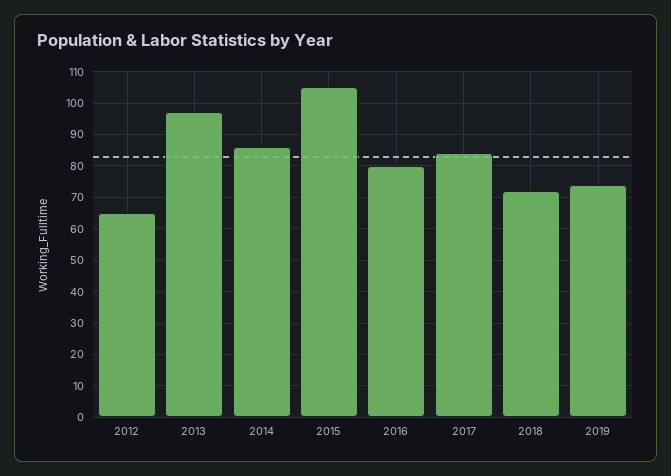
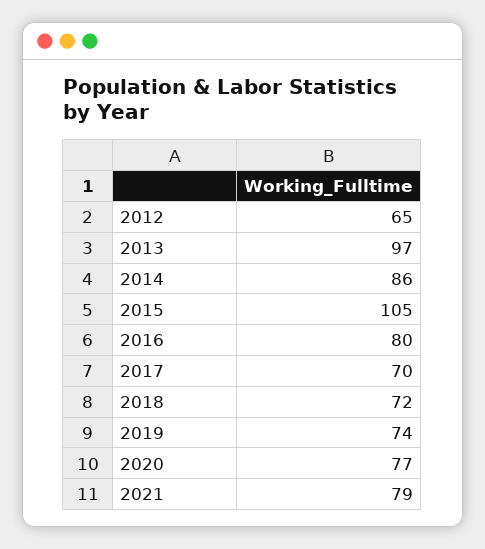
2017: 85 -> 70
2020: none -> 77
2021: none -> 79

